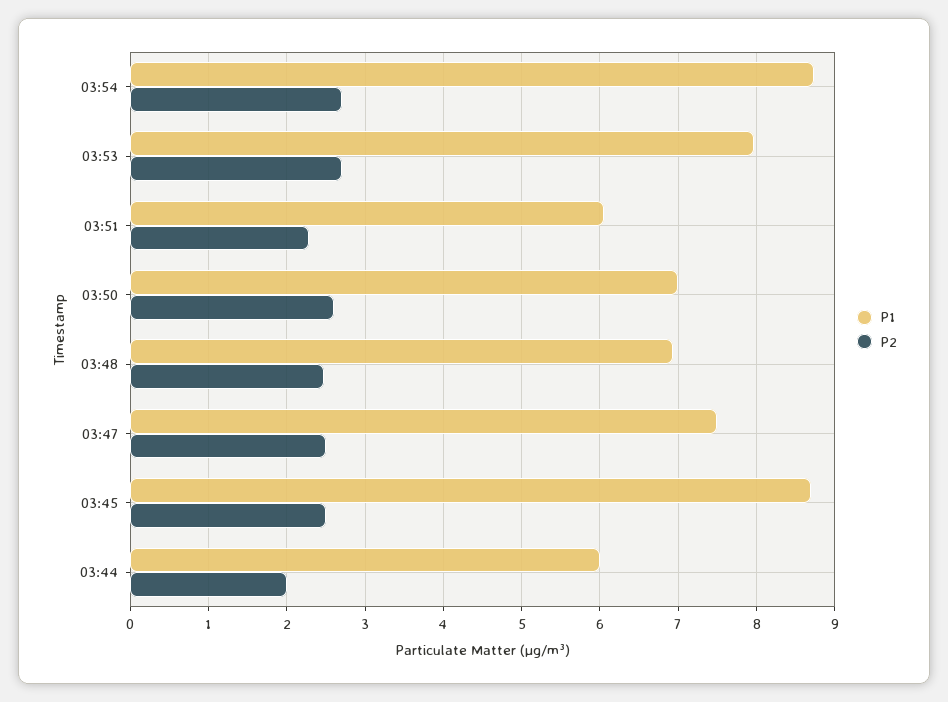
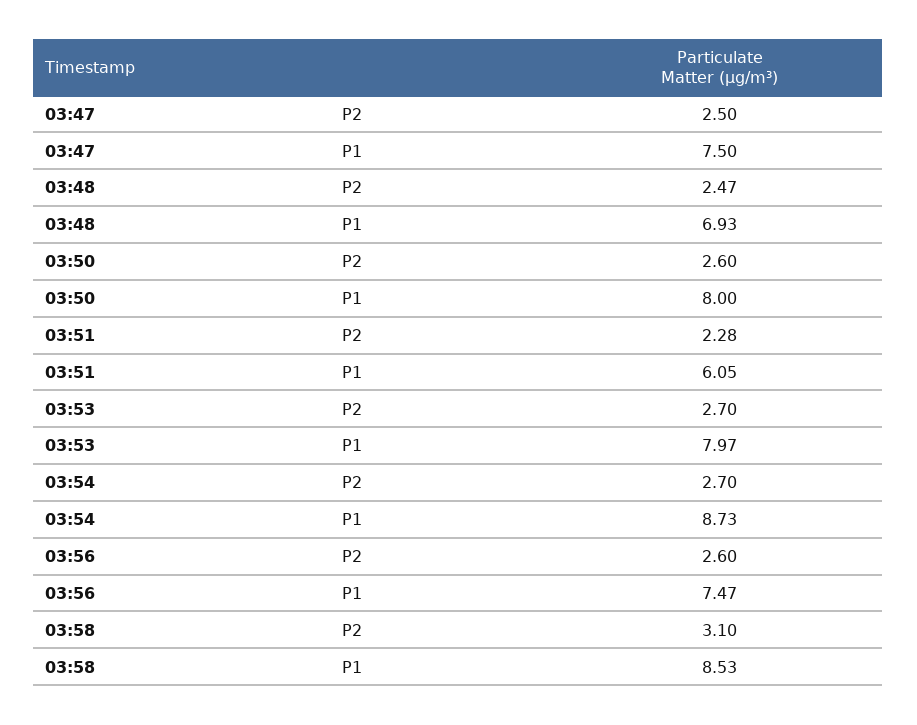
P1, 03:50: 7 -> 8
P1, 03:45: 8.7 -> none
P2, 03:45: 2.5 -> none
P1, 03:44: 6 -> none
P2, 03:44: 2 -> none
P2, 03:56: none -> 2.6
P1, 03:56: none -> 7.47
P2, 03:58: none -> 3.1
P1, 03:58: none -> 8.53

